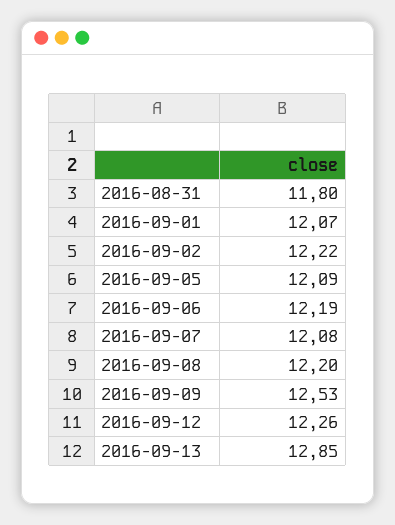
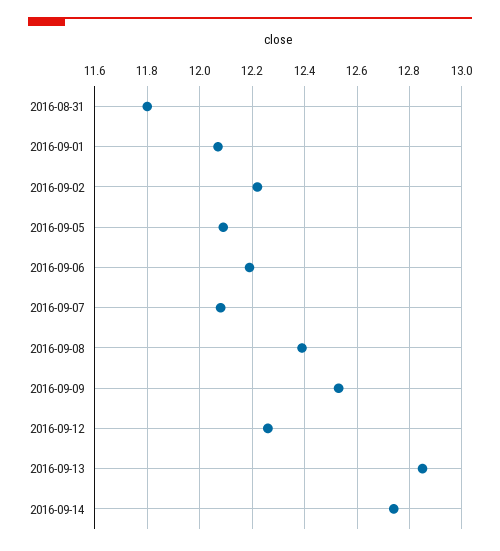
2016-09-08: 12.2 -> 12.4
2016-09-14: none -> 12.75

